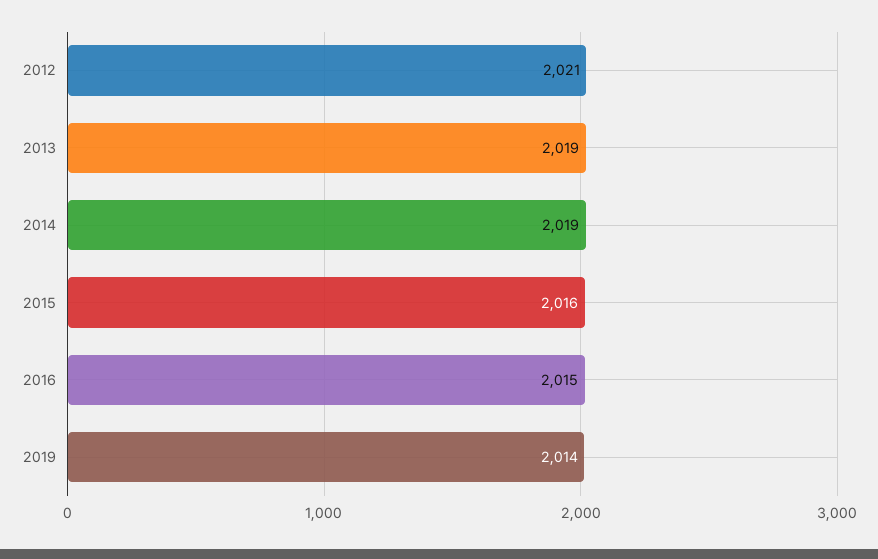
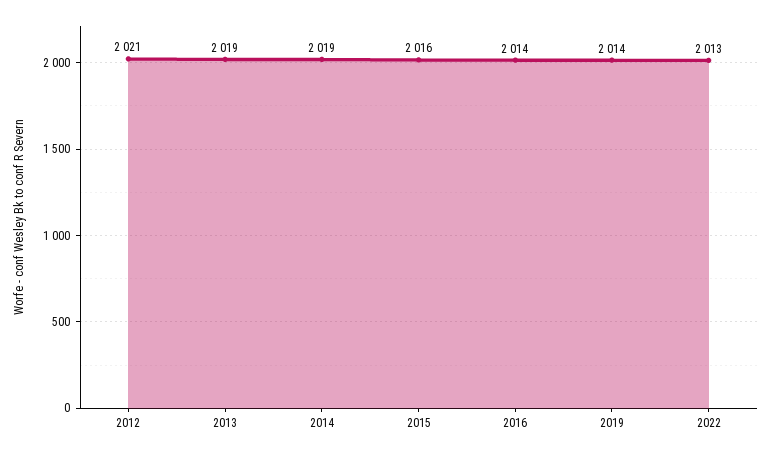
2016: 2015 -> 2014
2022: none -> 2013

